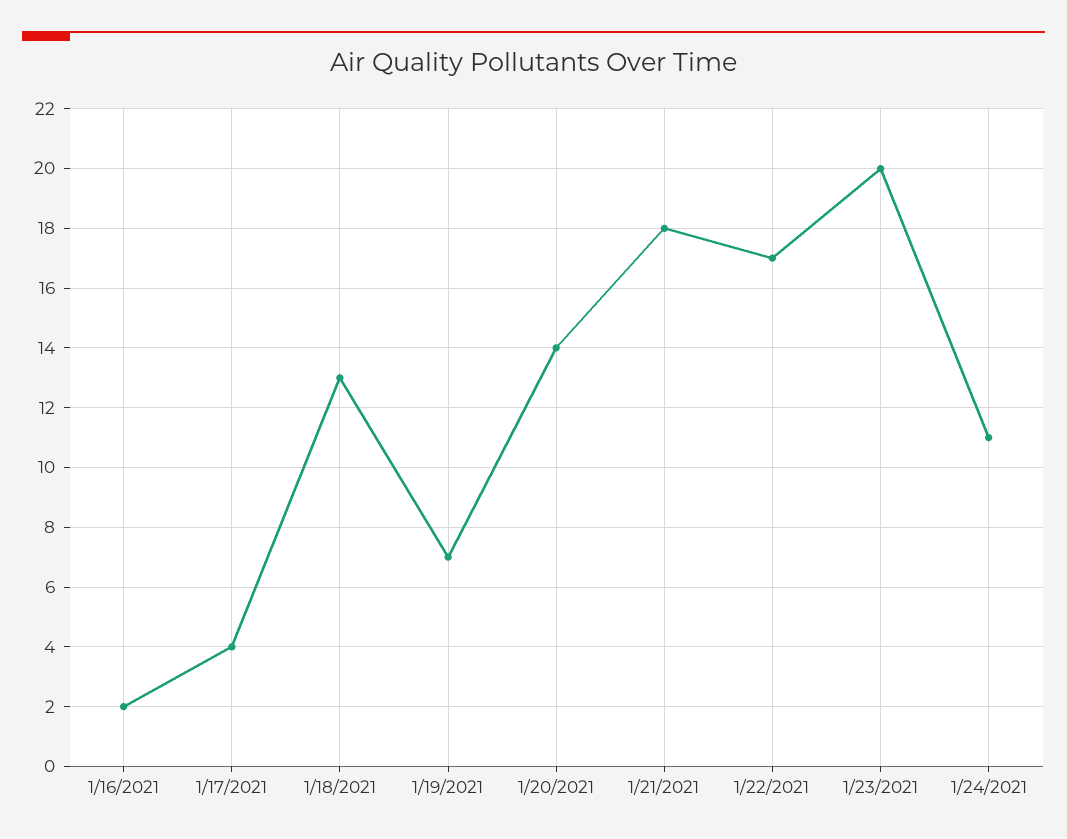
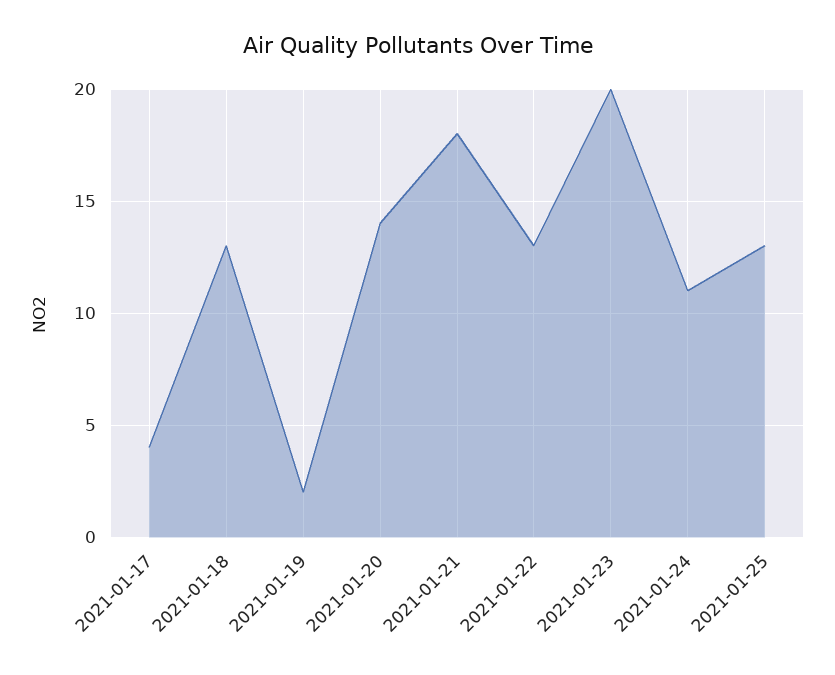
1/16/2021: 2 -> none
1/19/2021: 7 -> 2
1/22/2021: 17 -> 13
2021-01-25: none -> 13

